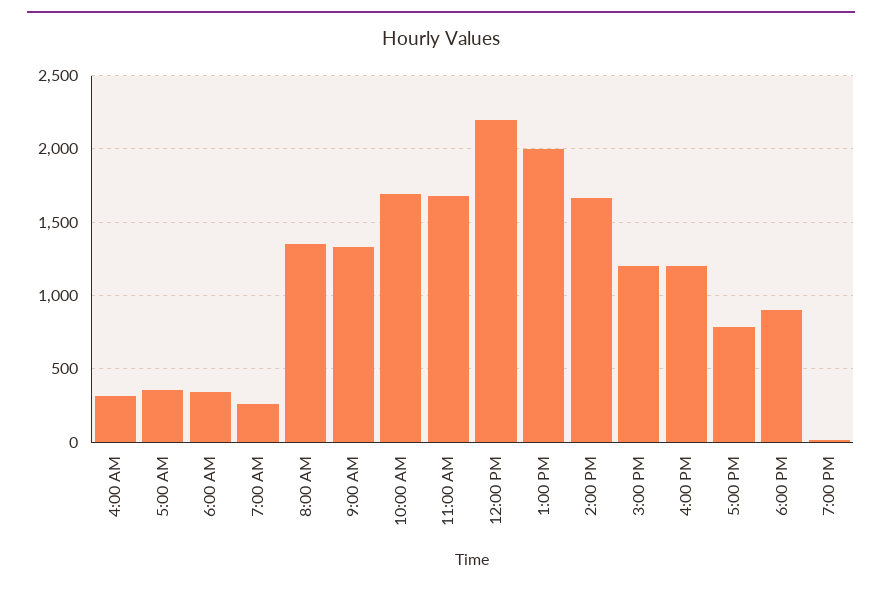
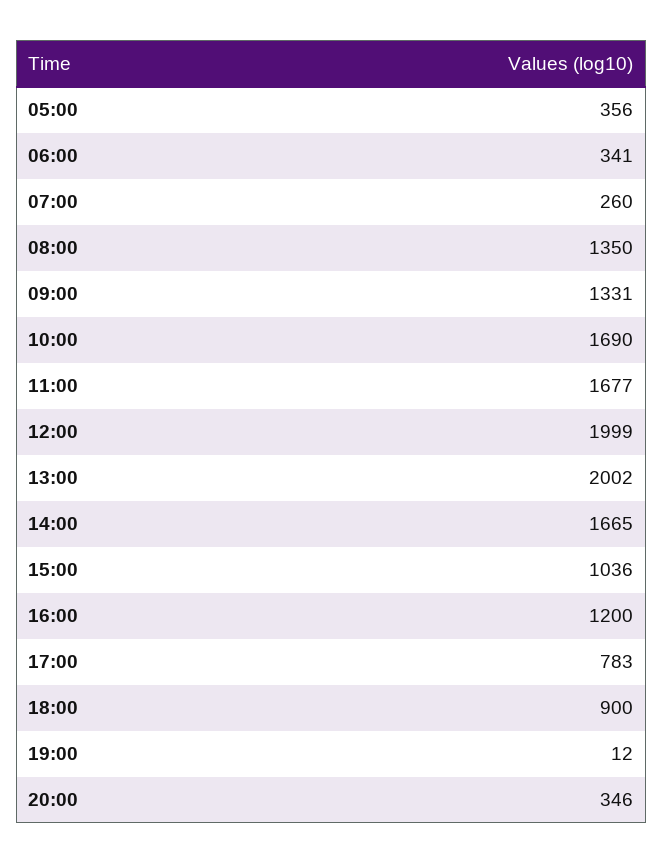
4:00 AM: 300 -> none
12:00 PM: 2200 -> 1999
3:00 PM: 1200 -> 1036
20:00: none -> 346

